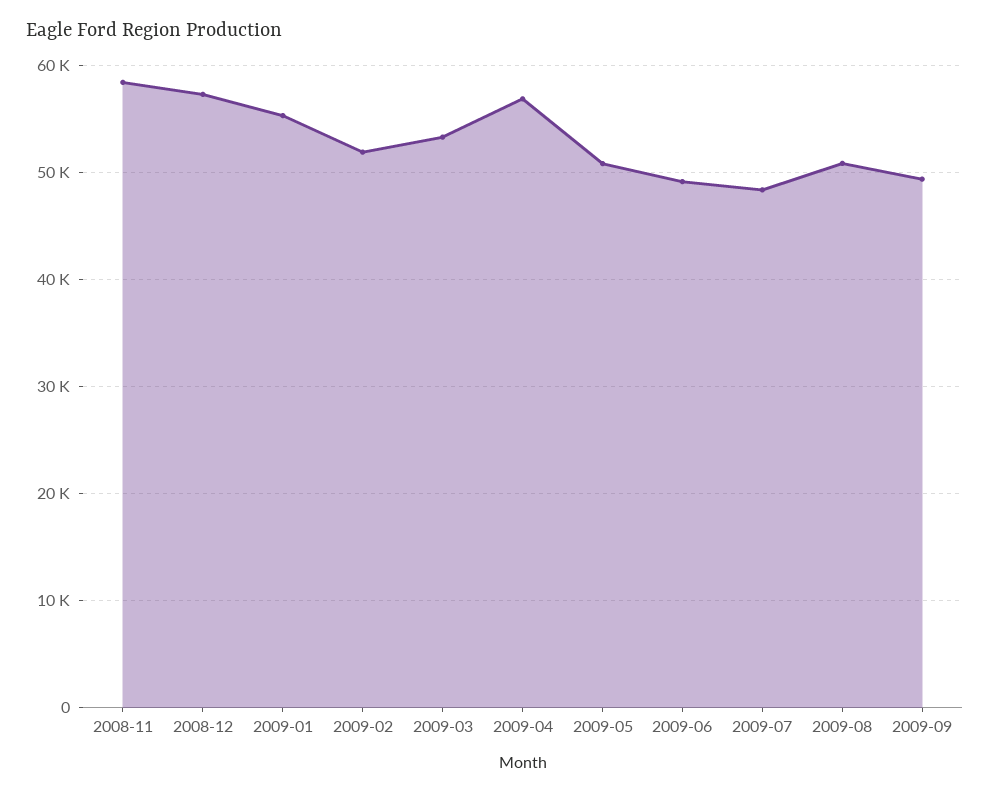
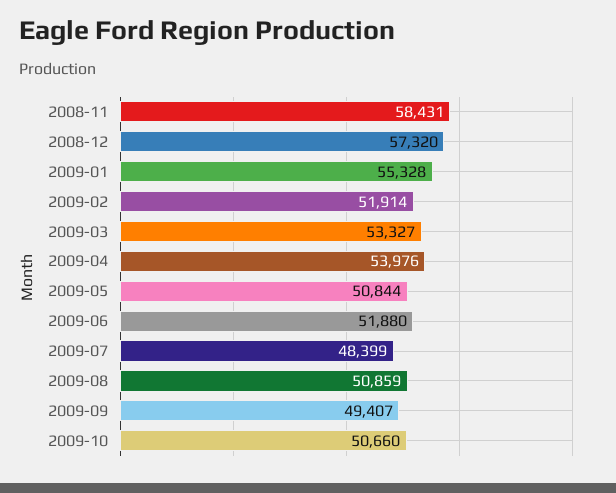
2009-04: 57000 -> 53976
2009-06: 49000 -> 51880
2009-10: none -> 50660

